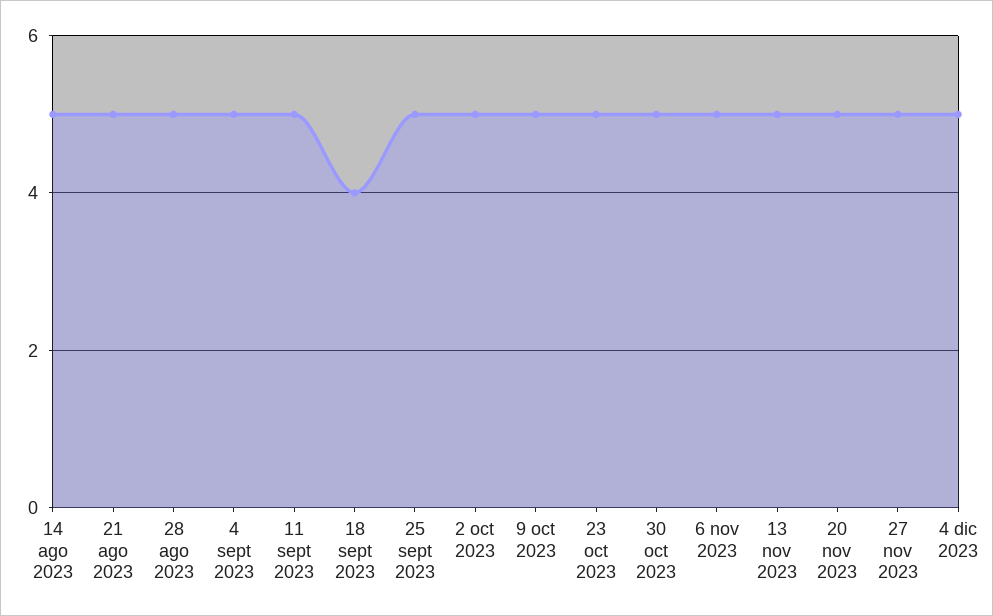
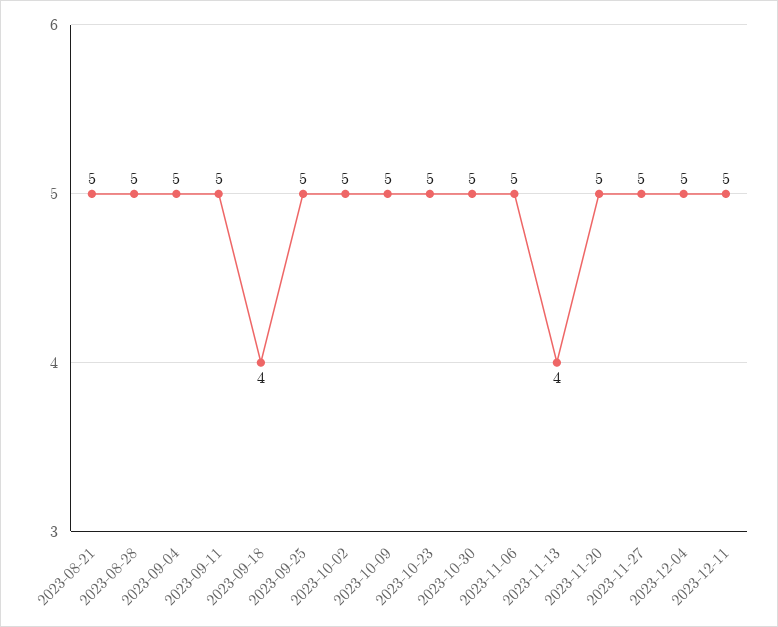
14 ago 2023: 5 -> none
13 nov 2023: 5 -> 4
2023-12-11: none -> 5

